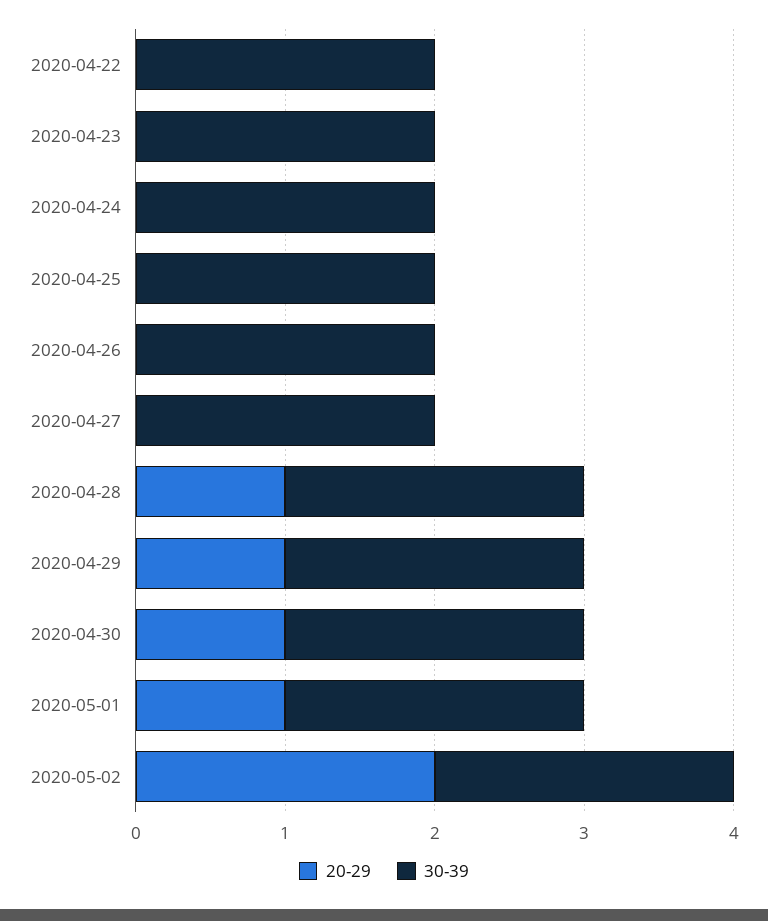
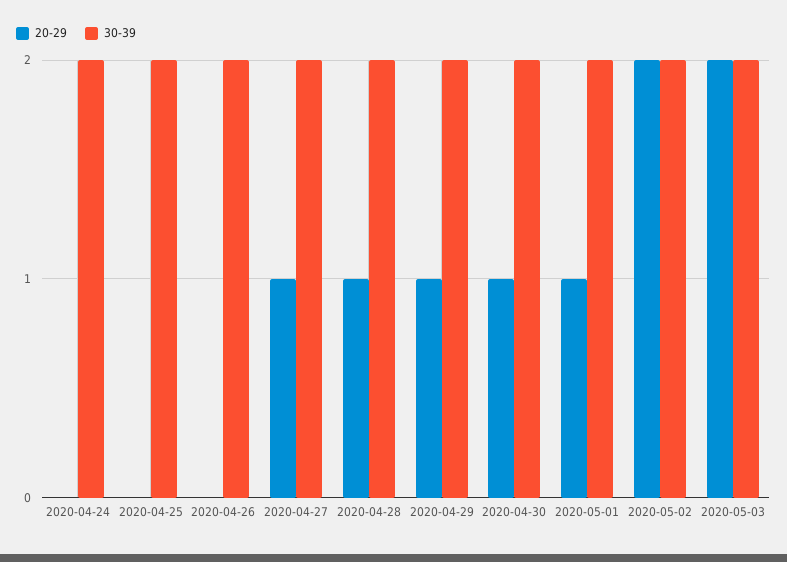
20-29, 2020-04-22: 0 -> none
30-39, 2020-04-22: 2 -> none
20-29, 2020-04-23: 0 -> none
30-39, 2020-04-23: 2 -> none
20-29, 2020-04-27: 0 -> 1
20-29, 2020-05-03: none -> 2
30-39, 2020-05-03: none -> 2

